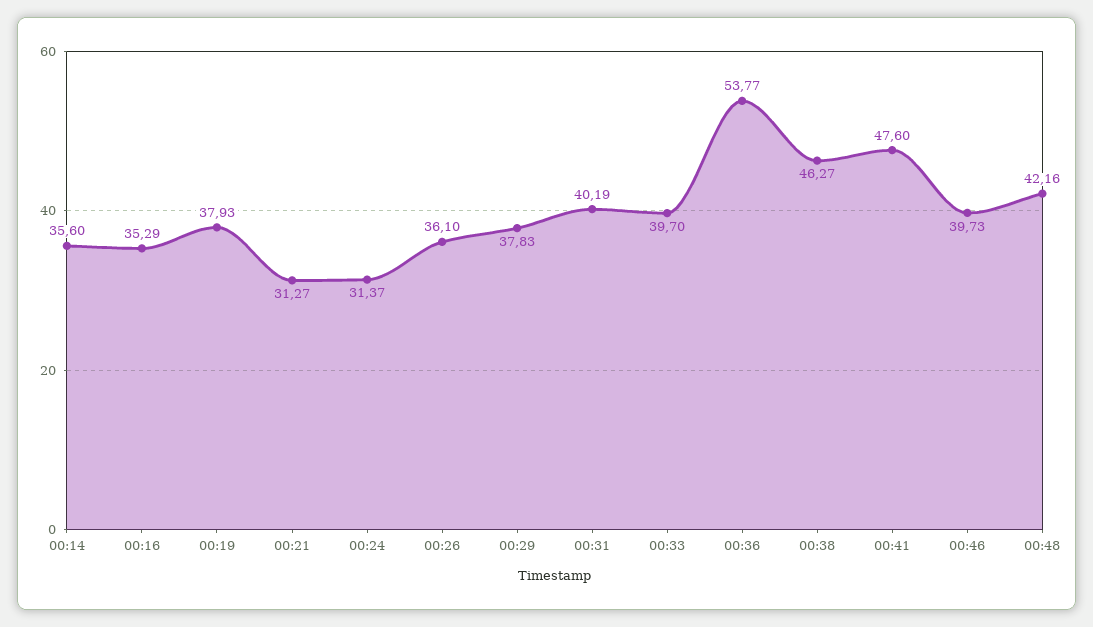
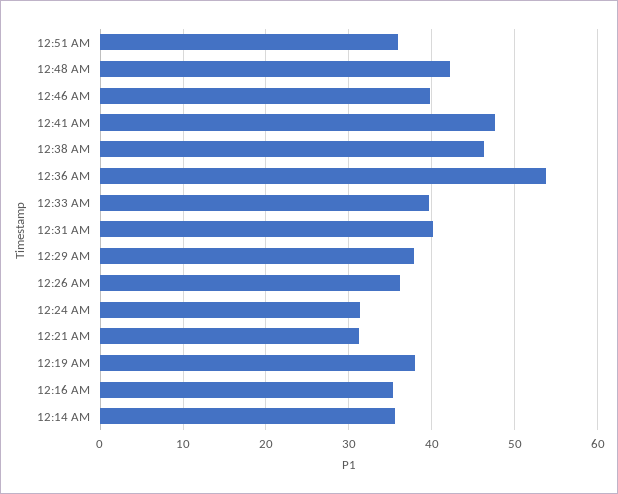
12:51 AM: none -> 36

